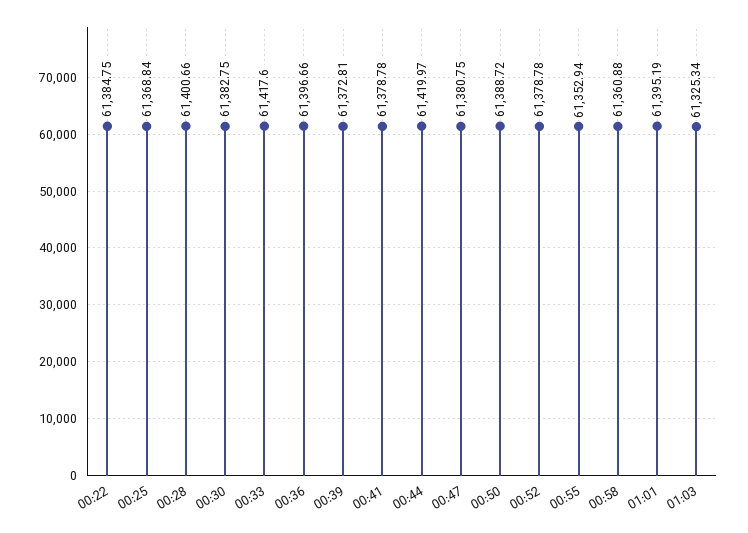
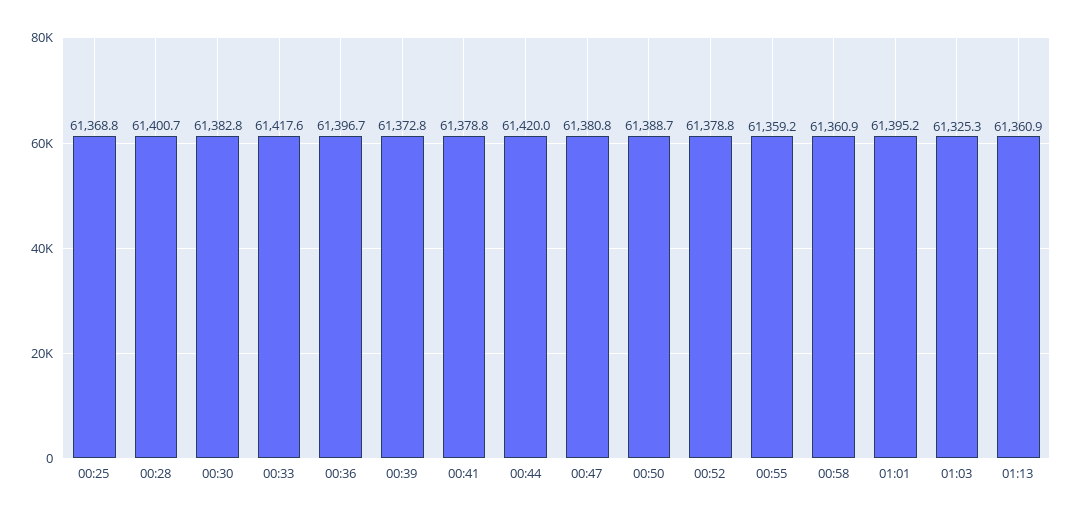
00:22: 61384.75 -> none
00:55: 61352.94 -> 61359.2
01:13: none -> 61360.9

